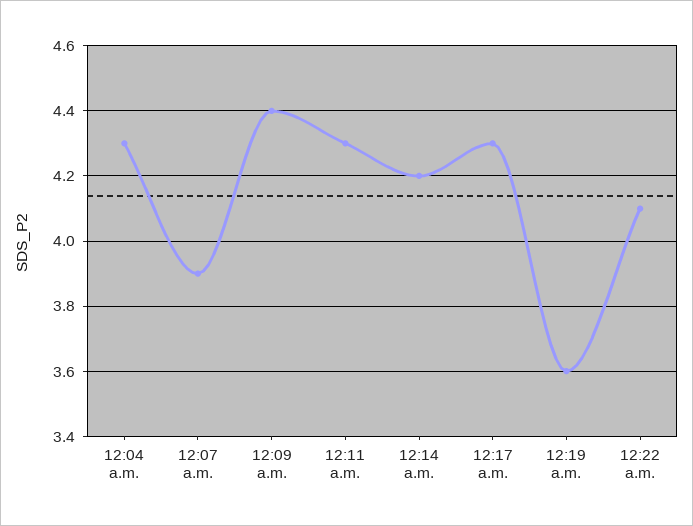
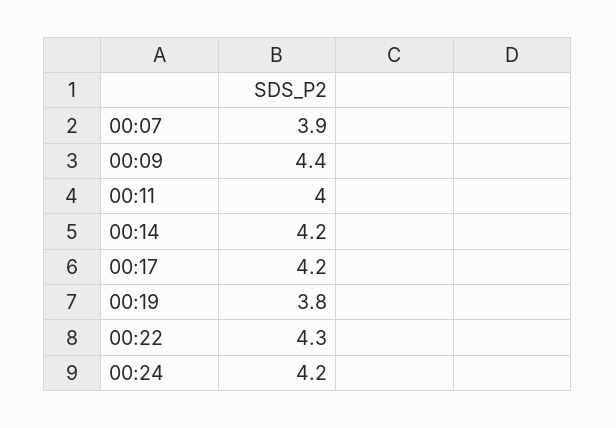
12:04 a.m.: 4.3 -> none
12:11 a.m.: 4.3 -> 4
12:17 a.m.: 4.3 -> 4.2
12:19 a.m.: 3.6 -> 3.8
12:22 a.m.: 4.1 -> 4.3
00:24: none -> 4.2

